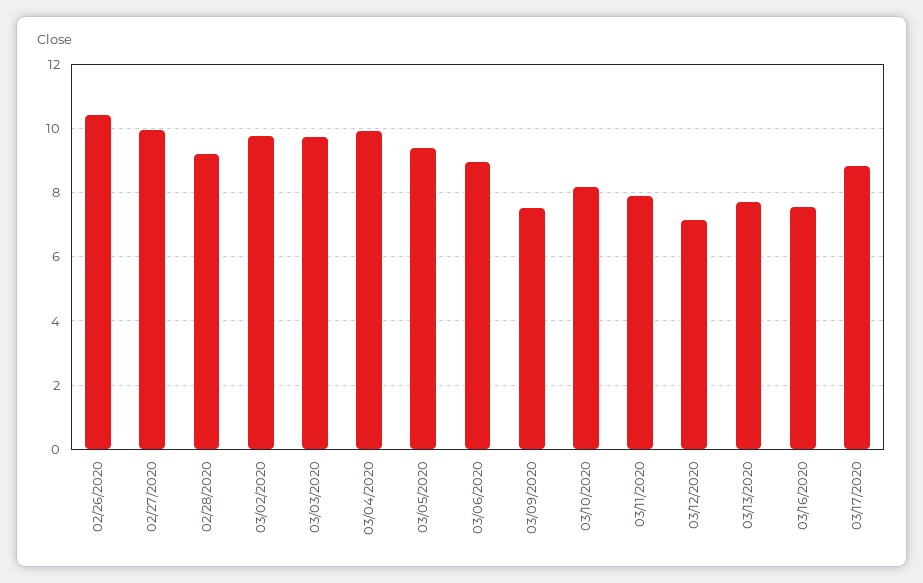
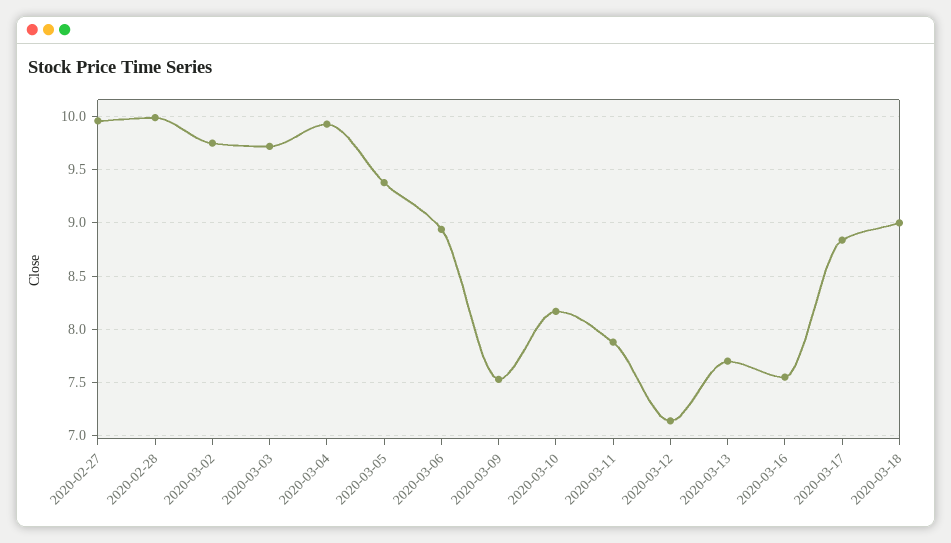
02/26/2020: 10.4 -> none
02/28/2020: 9.2 -> 10
2020-03-18: none -> 9

